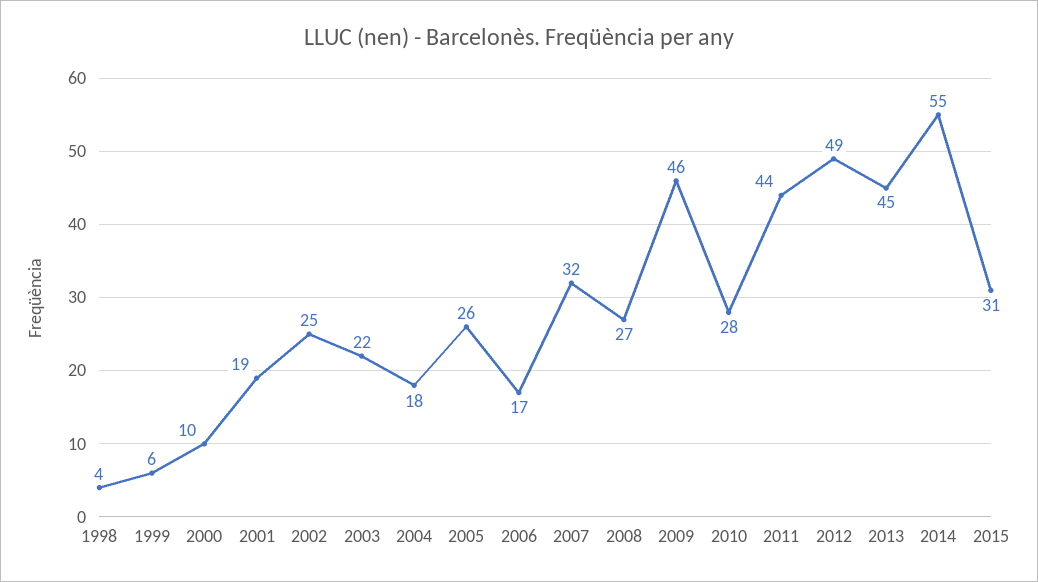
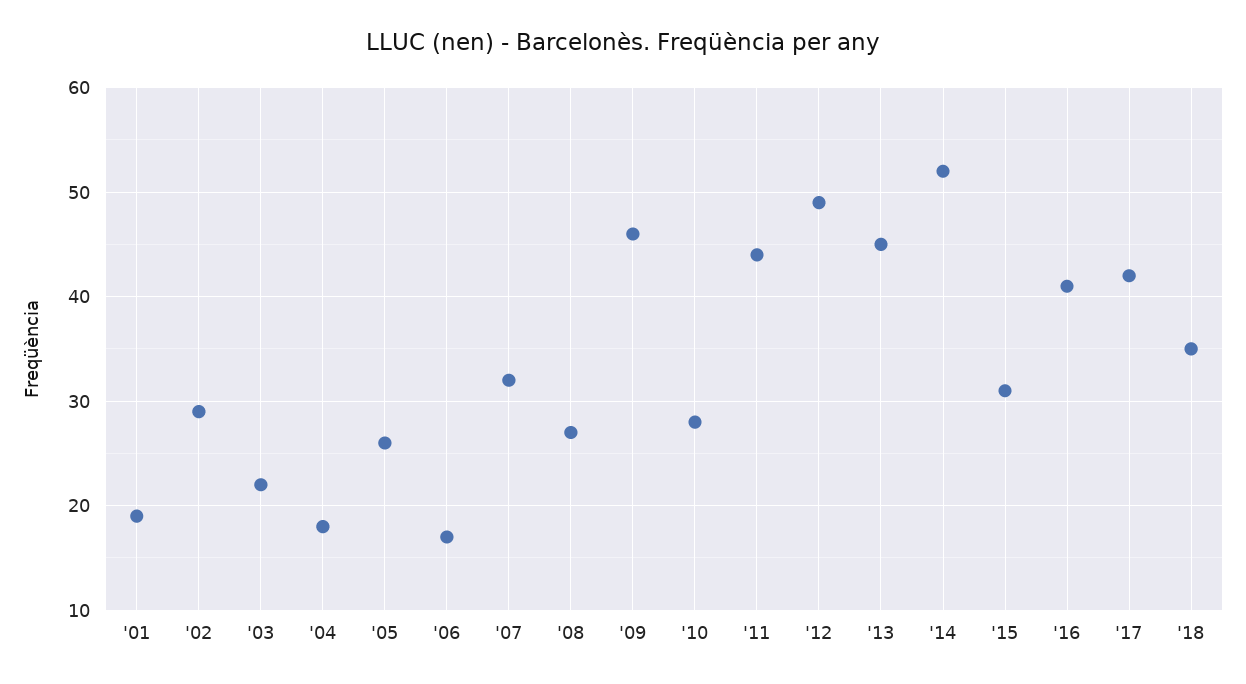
1998: 4 -> none
1999: 6 -> none
2000: 10 -> none
2002: 25 -> 29
2014: 55 -> 52
'16: none -> 41
'17: none -> 42
'18: none -> 35

